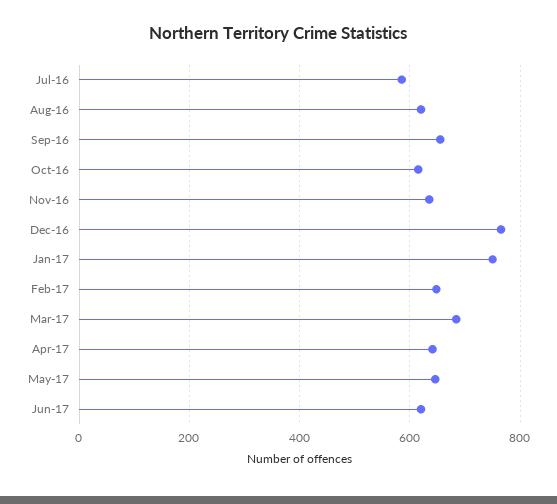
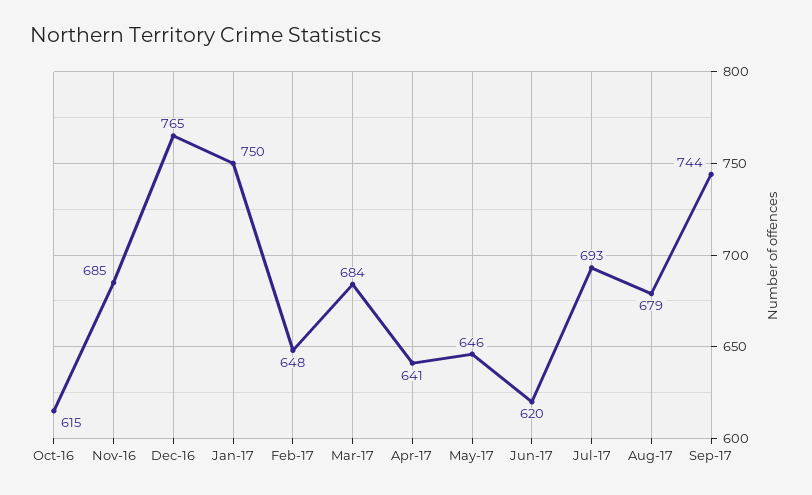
Jul-16: 580 -> none
Aug-16: 620 -> none
Sep-16: 660 -> none
Nov-16: 640 -> 685
Jul-17: none -> 693
Aug-17: none -> 679
Sep-17: none -> 744

